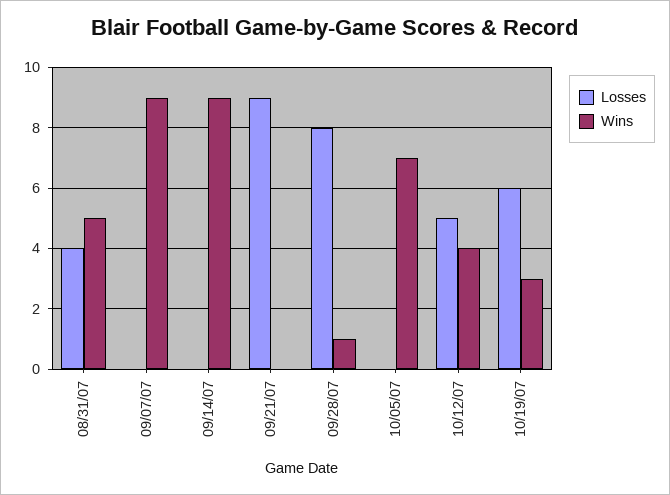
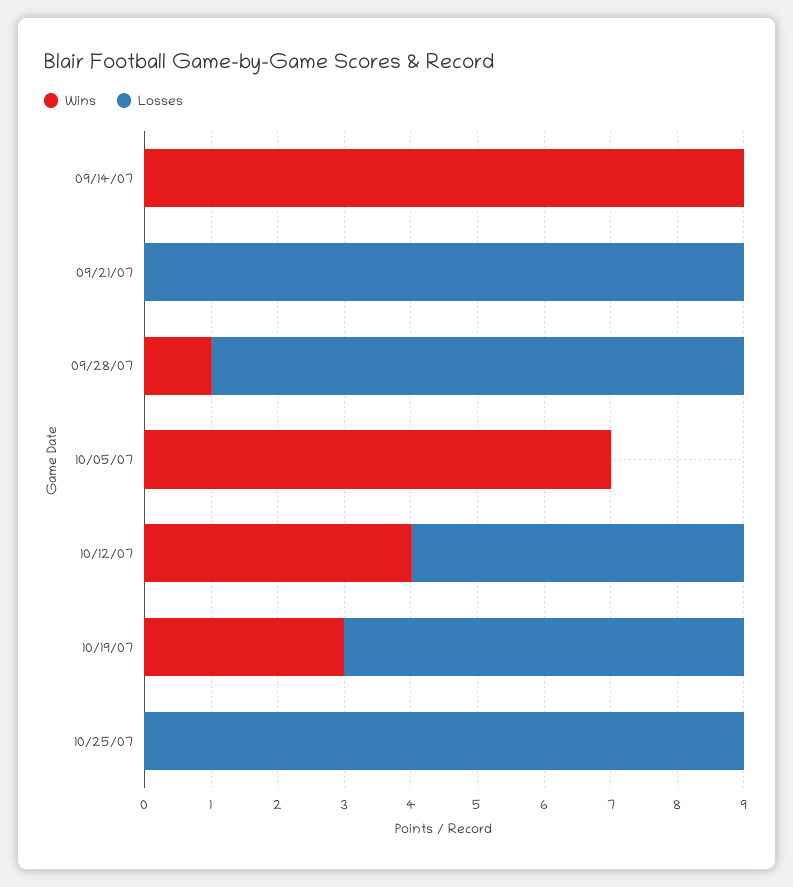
Losses, 08/31/07: 4 -> none
Wins, 08/31/07: 5 -> none
Losses, 09/07/07: 0 -> none
Wins, 09/07/07: 9 -> none
Wins, 10/25/07: none -> 0
Losses, 10/25/07: none -> 9

